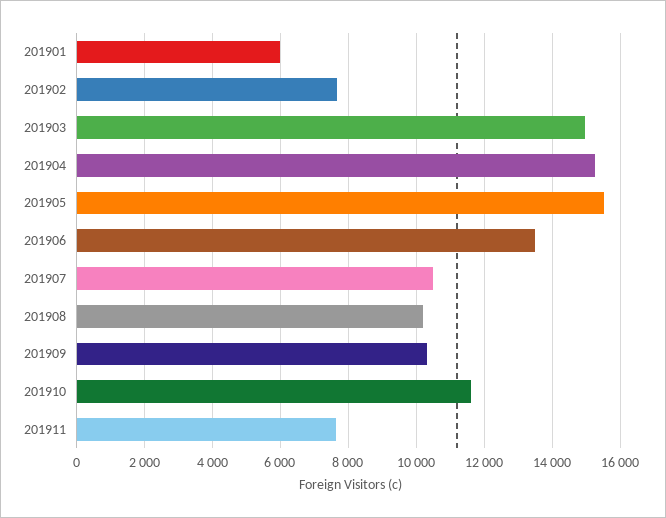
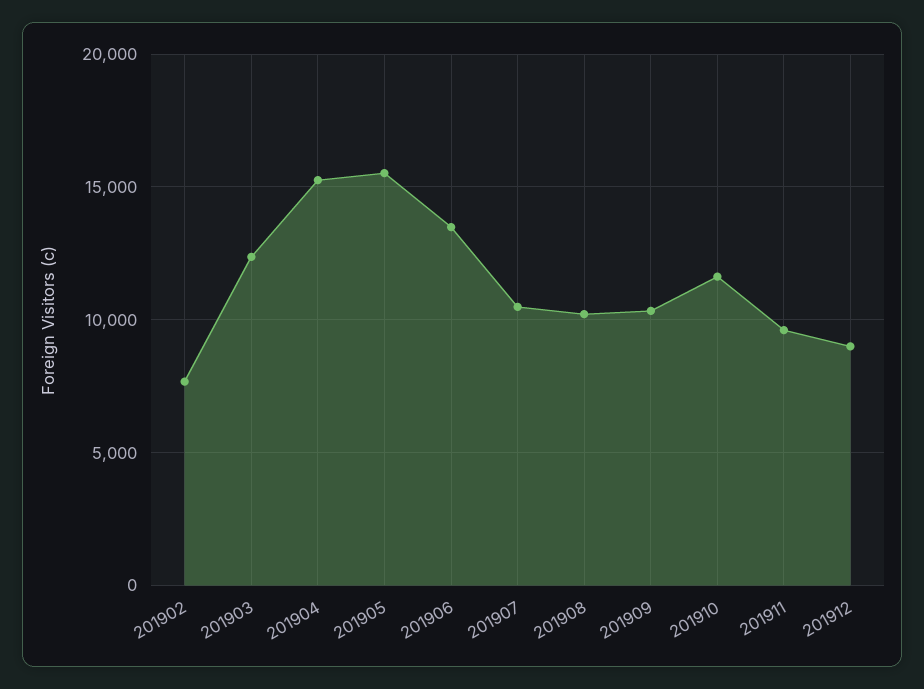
201901: 6000 -> none
201903: 15000 -> 12500
201911: 7600 -> 9500
201912: none -> 9000

